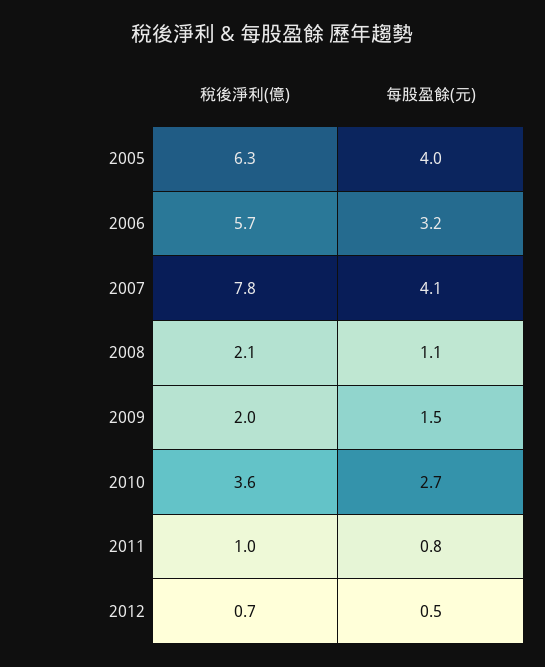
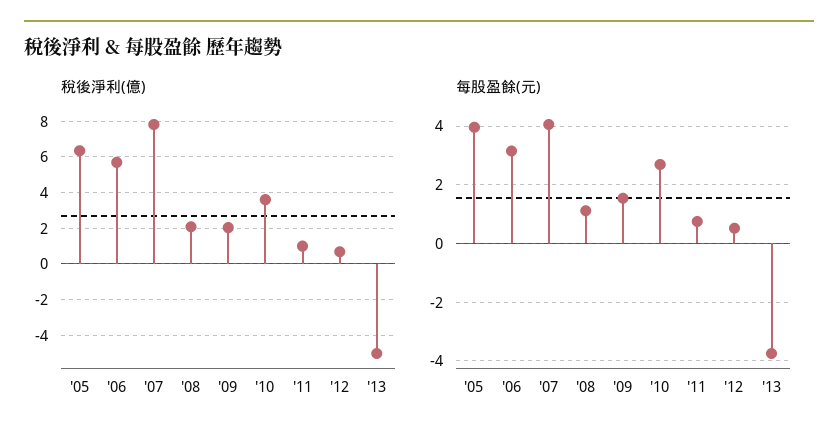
稅後淨利(億), '13: none -> -5
每股盈餘(元), '13: none -> -3.75

